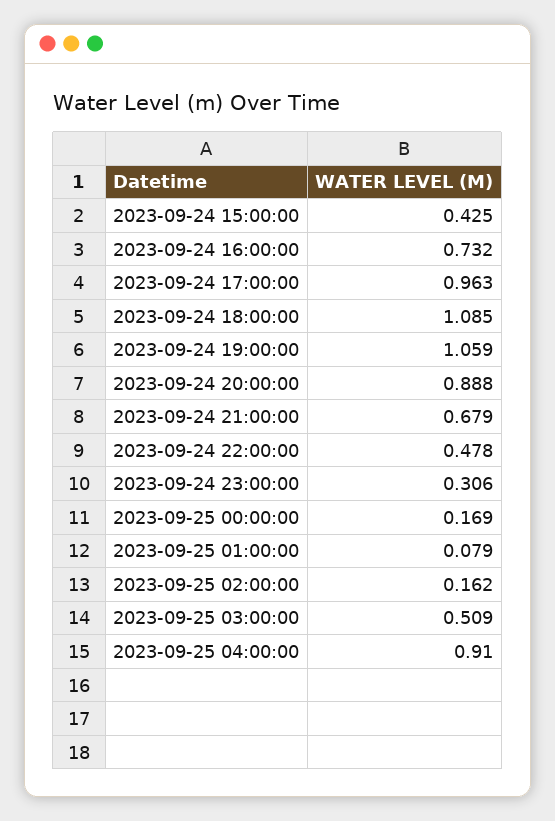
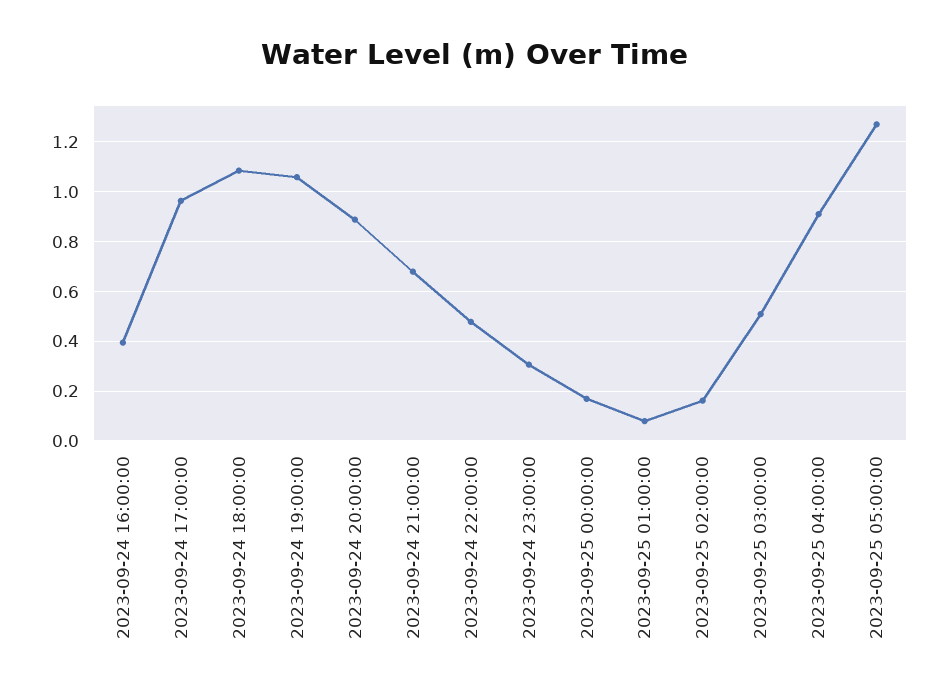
2023-09-24 15:00:00: 0.425 -> none
2023-09-24 16:00:00: 0.732 -> 0.4
2023-09-25 05:00:00: none -> 1.275

